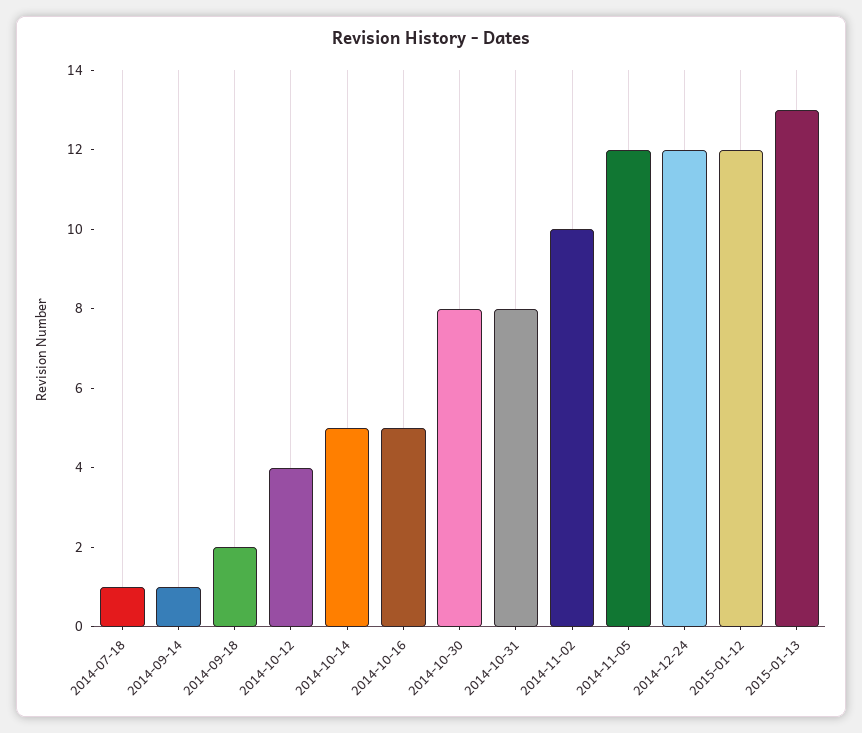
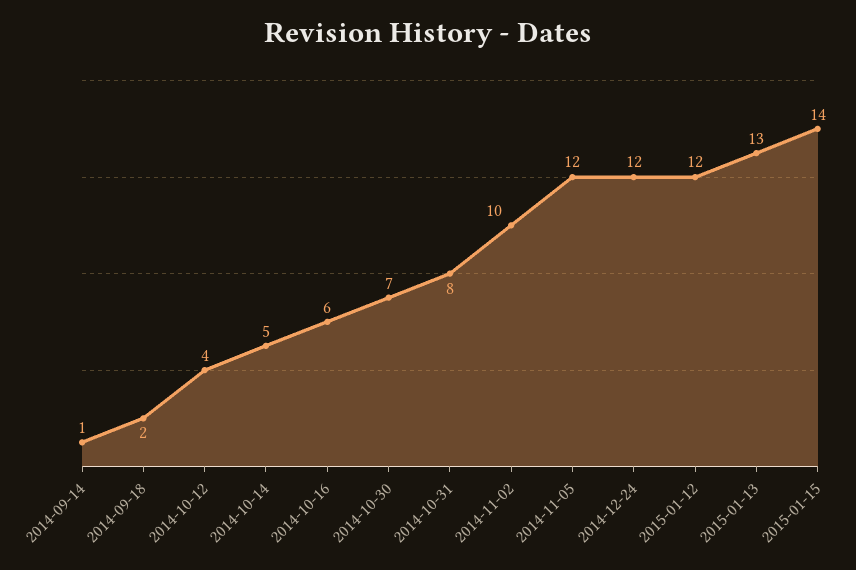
2014-07-18: 1 -> none
2014-10-16: 5 -> 6
2014-10-30: 8 -> 7
2015-01-15: none -> 14

